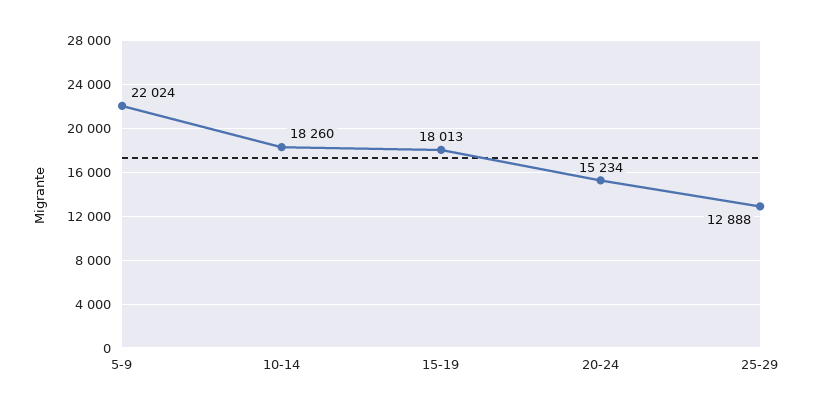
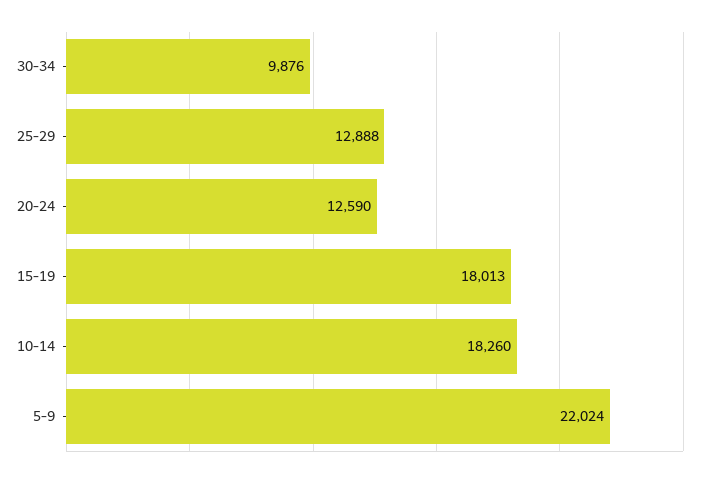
20-24: 15234 -> 12590
30-34: none -> 9876

